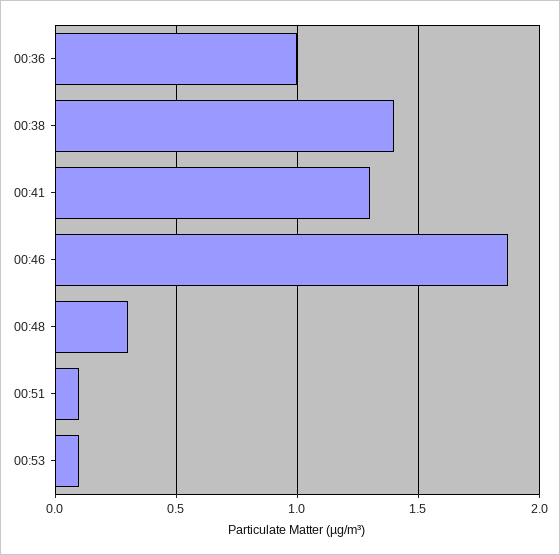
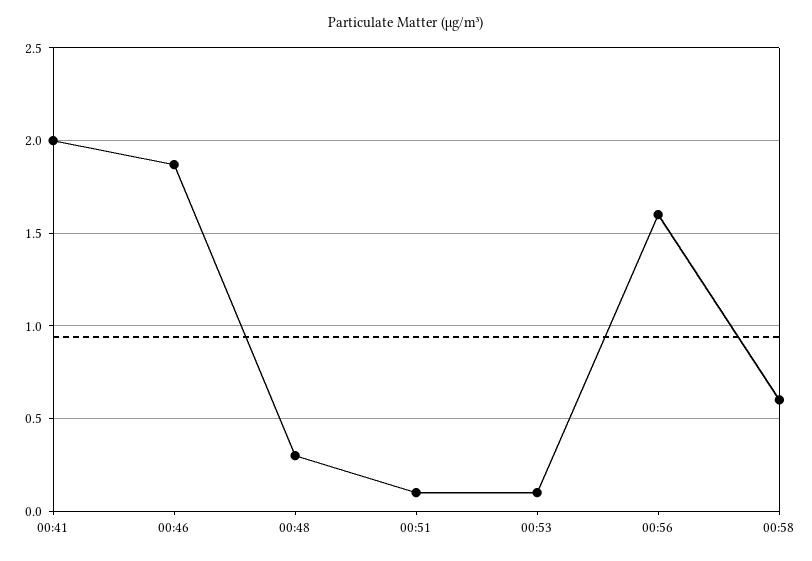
00:36: 1 -> none
00:38: 1.4 -> none
00:41: 1.3 -> 2
00:56: none -> 1.6
00:58: none -> 0.6

